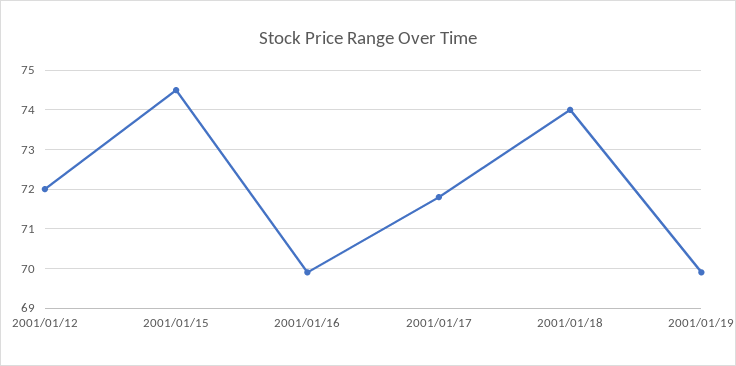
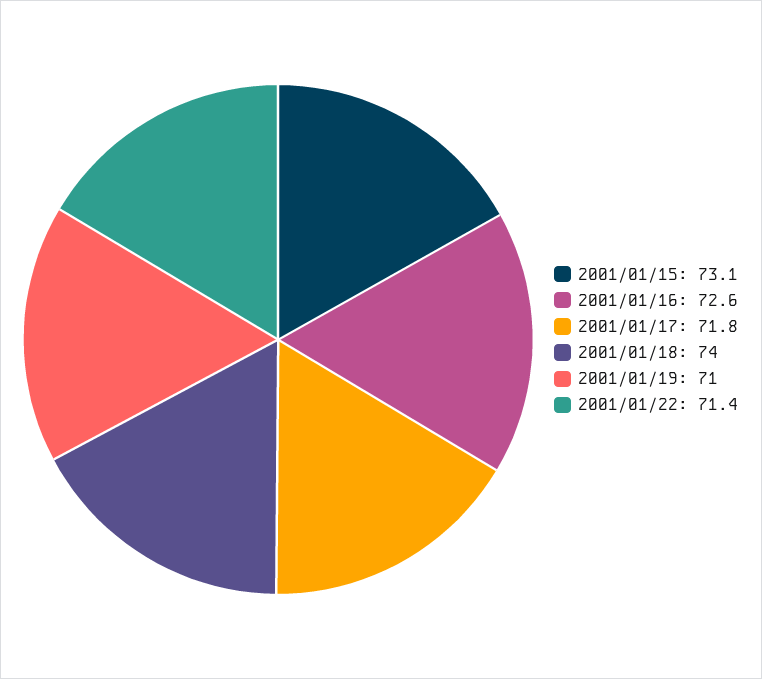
2001/01/12: 72 -> none
2001/01/15: 74.5 -> 73.1
2001/01/16: 70 -> 72.6
2001/01/19: 70 -> 71
2001/01/22: none -> 71.4

